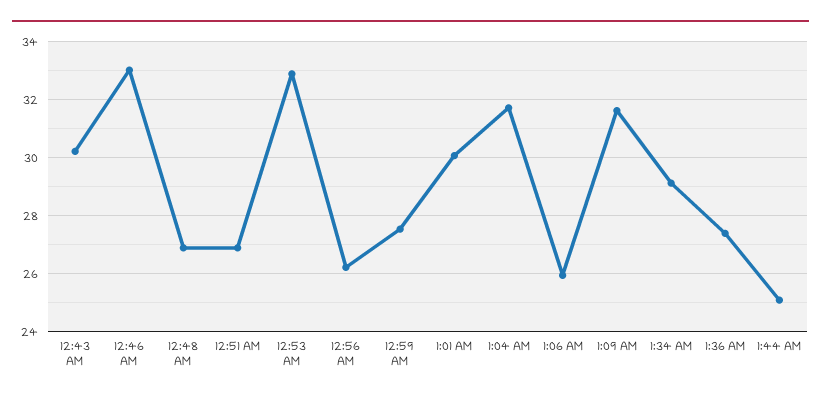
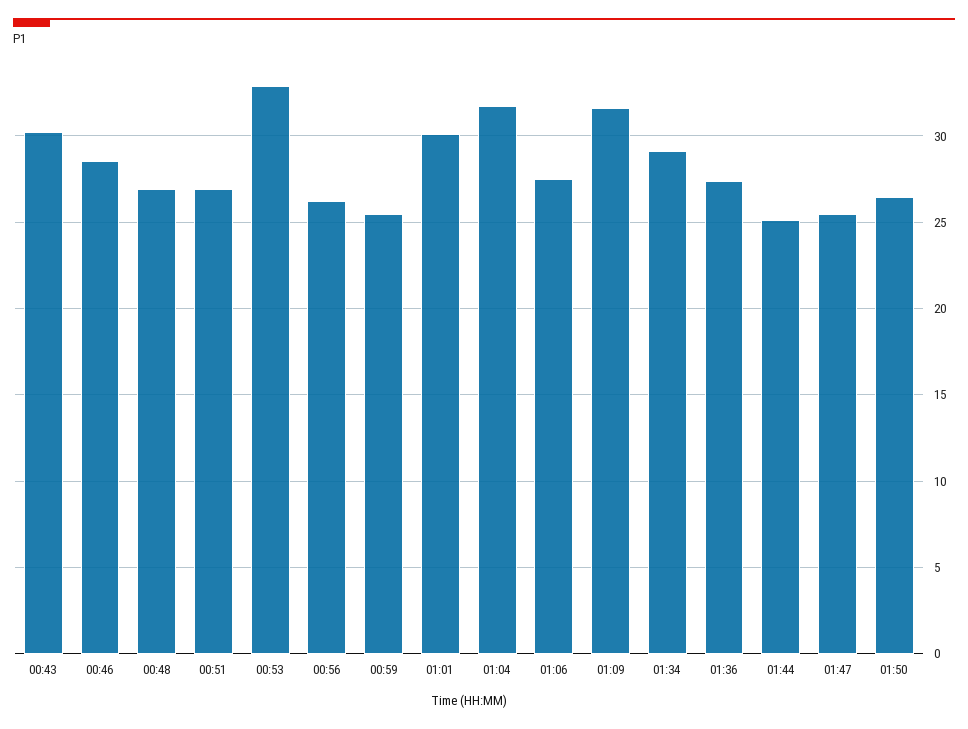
12:46 AM: 33 -> 28.5
12:59 AM: 27.5 -> 25.5
1:06 AM: 26 -> 27.5
01:47: none -> 25.5
01:50: none -> 26.5

